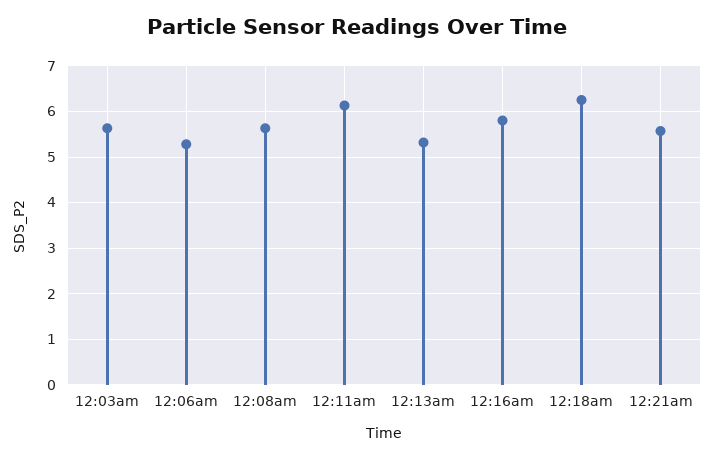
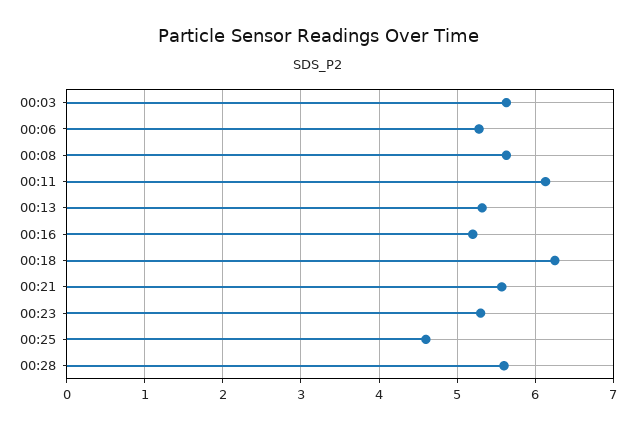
12:16am: 5.8 -> 5.2
00:23: none -> 5.3
00:25: none -> 4.6
00:28: none -> 5.6

